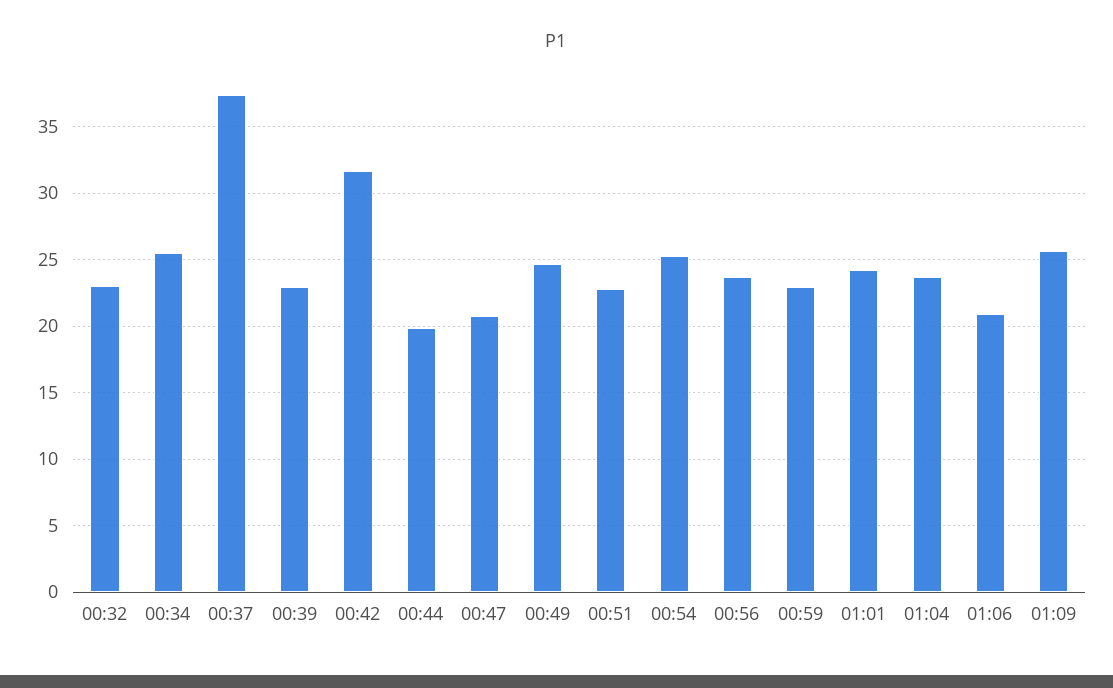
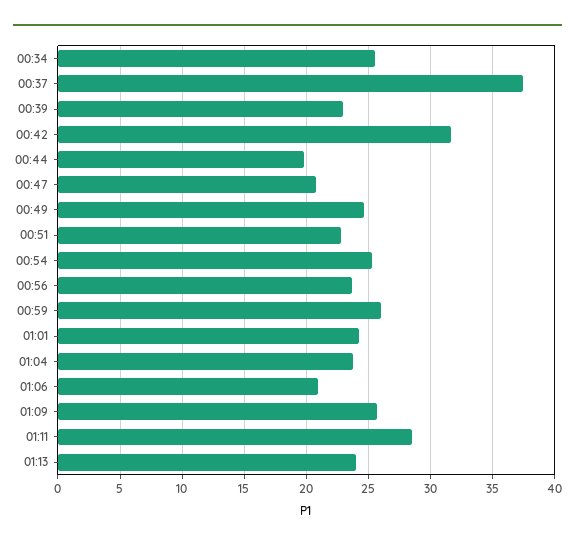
00:32: 23 -> none
00:59: 23 -> 26
01:11: none -> 28.5
01:13: none -> 24

